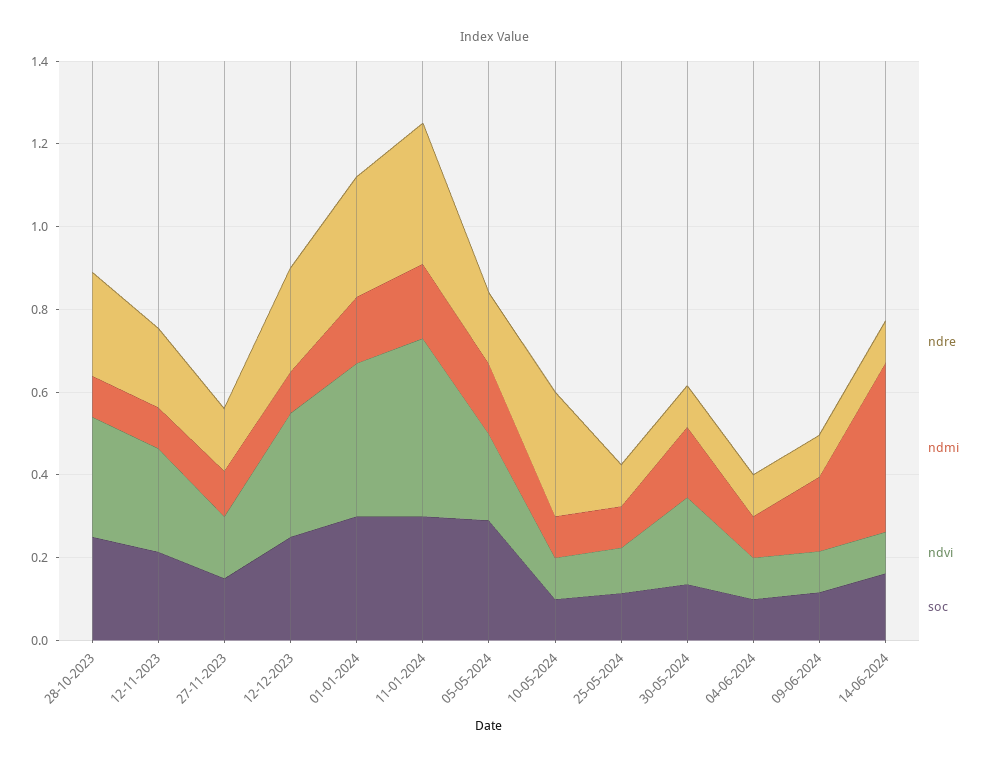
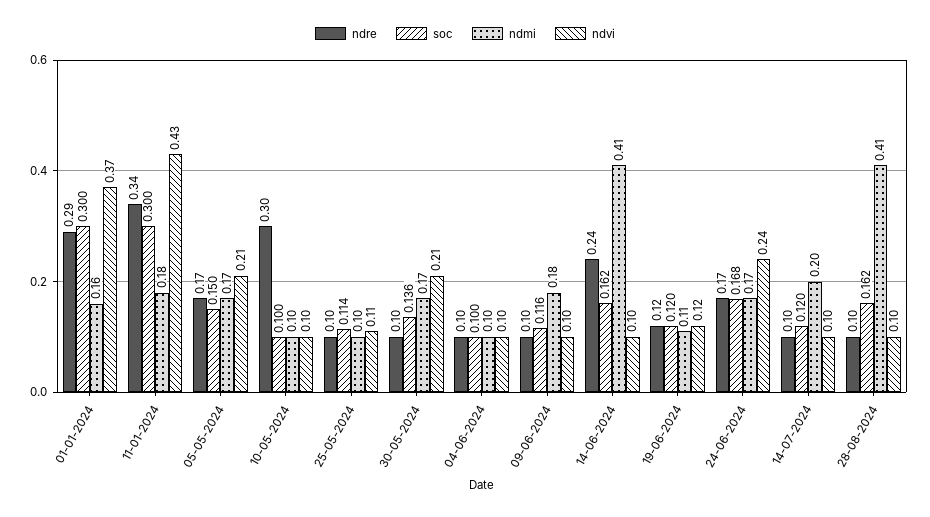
ndre, 28-10-2023: 0.25 -> none
ndmi, 28-10-2023: 0.1 -> none
ndvi, 28-10-2023: 0.3 -> none
soc, 28-10-2023: 0.25 -> none
ndre, 12-11-2023: 0.2 -> none
ndmi, 12-11-2023: 0.1 -> none
ndvi, 12-11-2023: 0.25 -> none
soc, 12-11-2023: 0.2 -> none
ndre, 27-11-2023: 0.15 -> none
ndmi, 27-11-2023: 0.1 -> none
ndvi, 27-11-2023: 0.15 -> none
soc, 27-11-2023: 0.15 -> none
ndre, 12-12-2023: 0.25 -> none
ndmi, 12-12-2023: 0.1 -> none
ndvi, 12-12-2023: 0.3 -> none
soc, 12-12-2023: 0.25 -> none
soc, 05-05-2024: 0.3 -> 0.15
ndre, 14-06-2024: 0.1 -> 0.24
ndre, 19-06-2024: none -> 0.12
soc, 19-06-2024: none -> 0.12
ndmi, 19-06-2024: none -> 0.11
ndvi, 19-06-2024: none -> 0.12
ndre, 24-06-2024: none -> 0.17
soc, 24-06-2024: none -> 0.168
ndmi, 24-06-2024: none -> 0.17
ndvi, 24-06-2024: none -> 0.24
ndre, 14-07-2024: none -> 0.1
soc, 14-07-2024: none -> 0.12
ndmi, 14-07-2024: none -> 0.2
ndvi, 14-07-2024: none -> 0.1
ndre, 28-08-2024: none -> 0.1
soc, 28-08-2024: none -> 0.162
ndmi, 28-08-2024: none -> 0.41
ndvi, 28-08-2024: none -> 0.1

